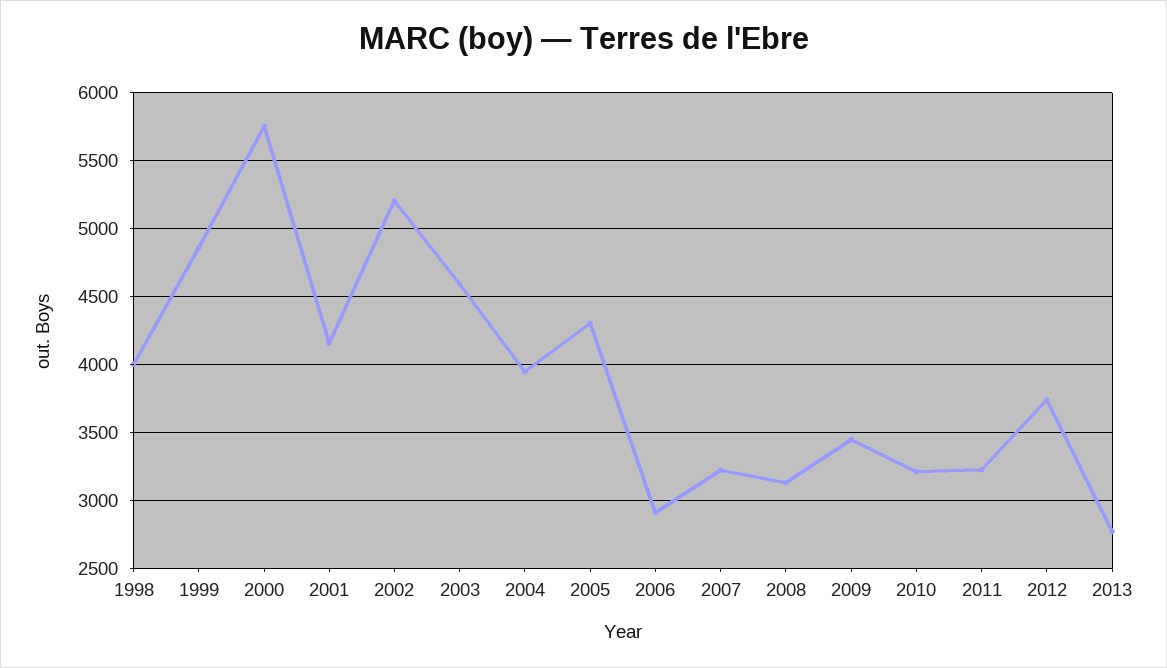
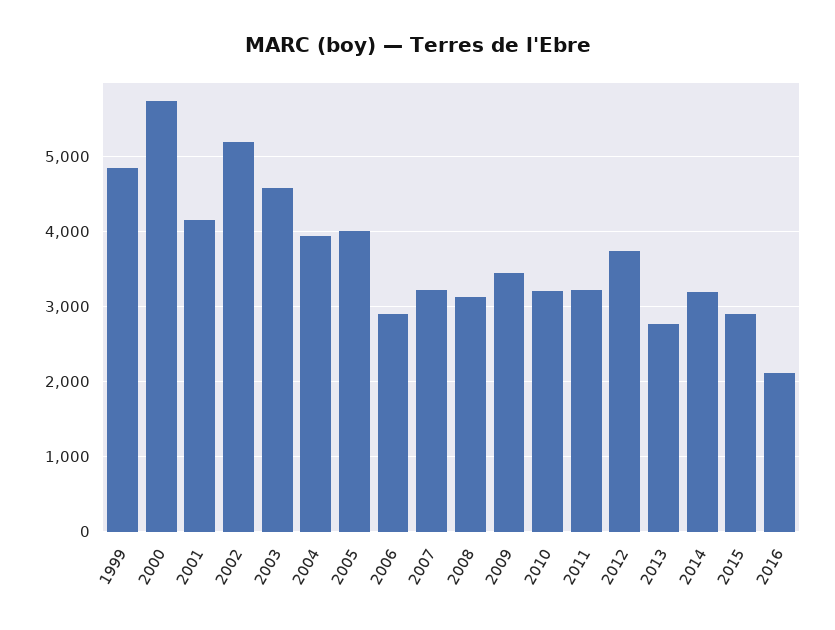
1998: 4000 -> none
2005: 4300 -> 4000
2014: none -> 3200
2015: none -> 2900
2016: none -> 2100

